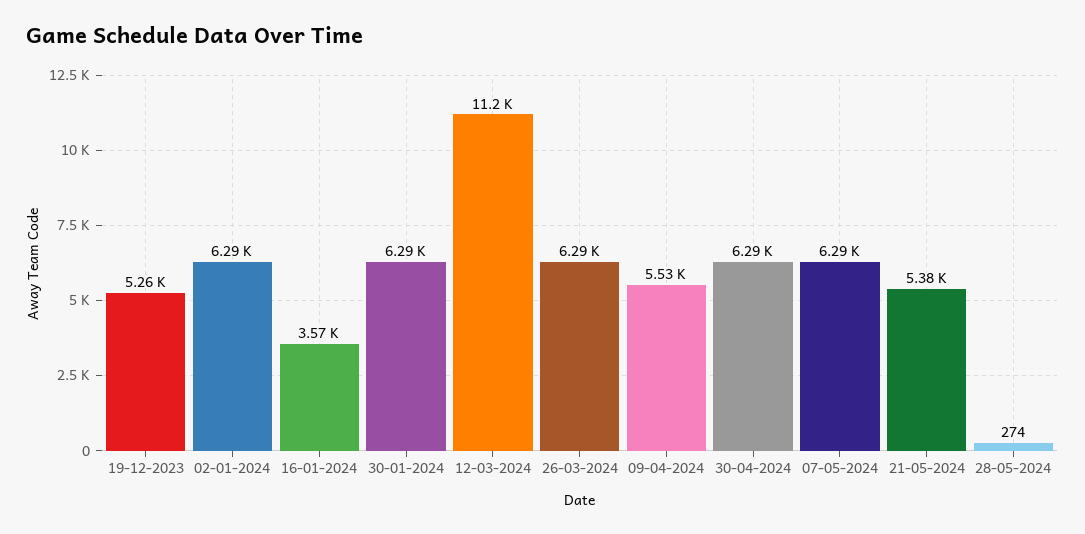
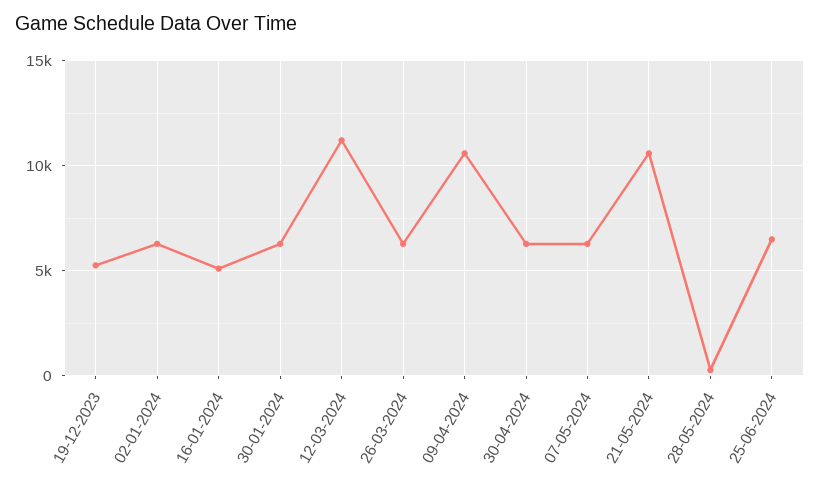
16-01-2024: 3570 -> 5000
09-04-2024: 5530 -> 10500
21-05-2024: 5380 -> 10500
25-06-2024: none -> 6500

